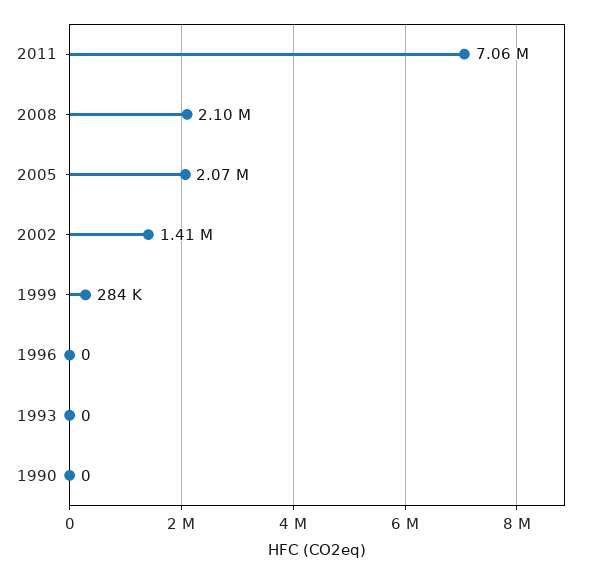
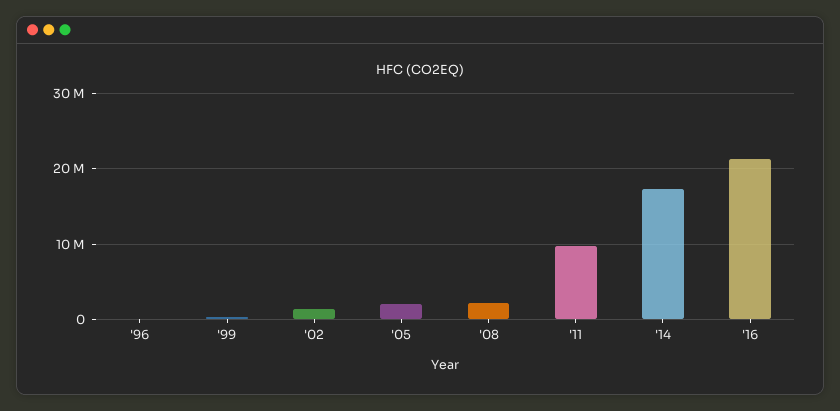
2011: 7060000 -> 10000000
1993: 0 -> none
1990: 0 -> none
'14: none -> 17000000
'16: none -> 21000000

